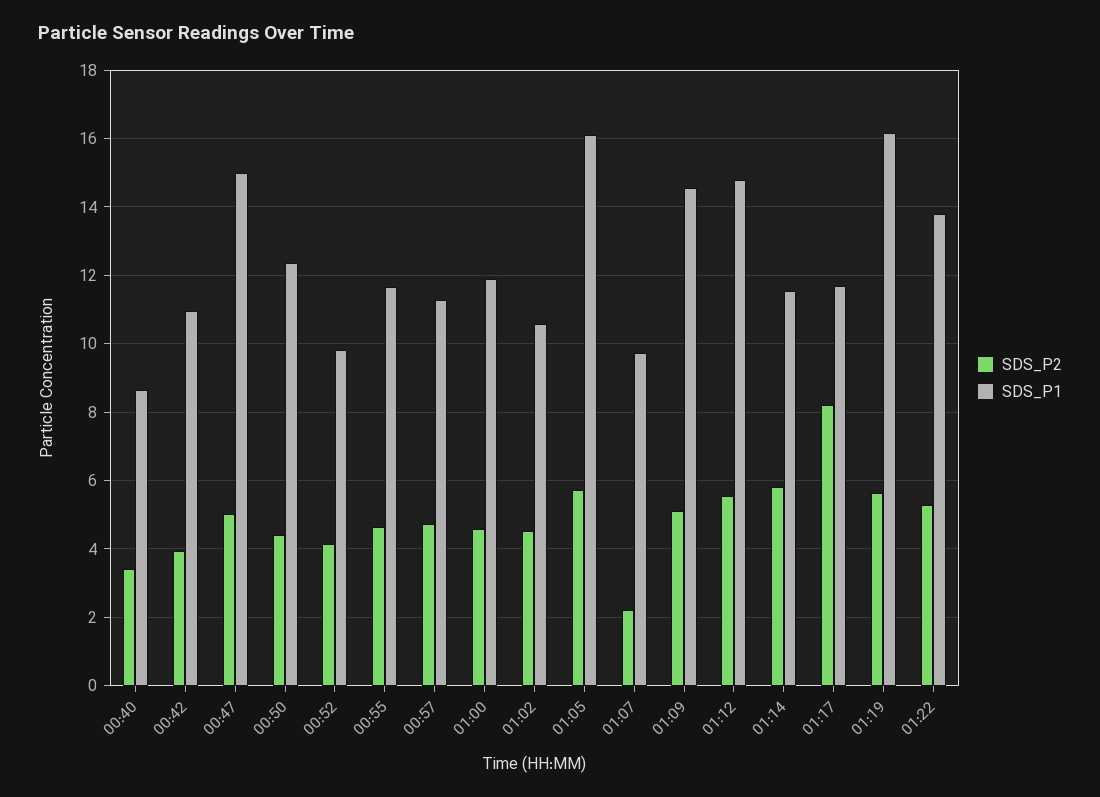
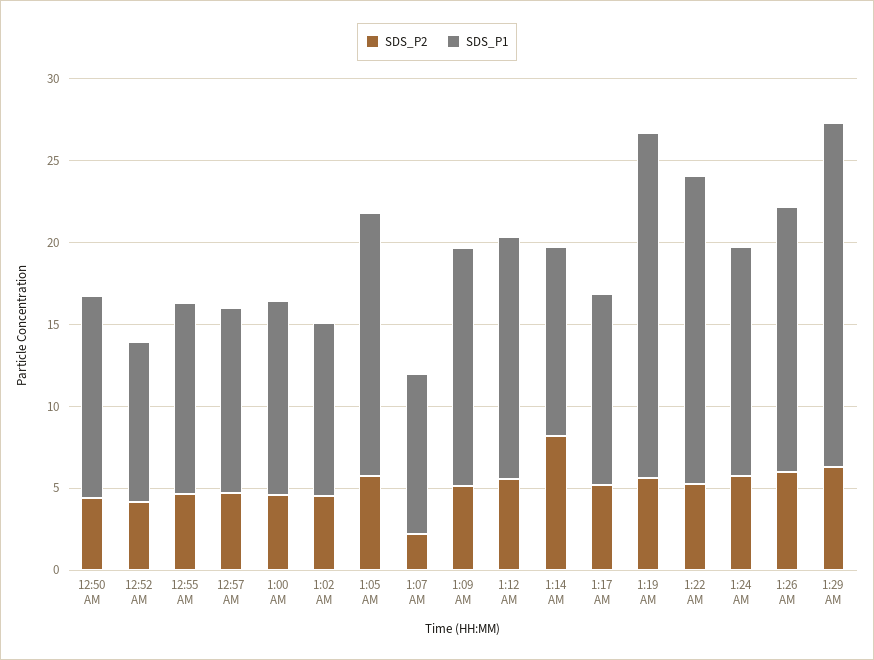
SDS_P2, 00:40: 3.4 -> none
SDS_P1, 00:40: 8.6 -> none
SDS_P2, 00:42: 4 -> none
SDS_P1, 00:42: 11 -> none
SDS_P2, 00:47: 5 -> none
SDS_P1, 00:47: 15 -> none
SDS_P2, 01:14: 5.8 -> 8
SDS_P2, 01:17: 8.2 -> 5
SDS_P1, 01:19: 16.2 -> 21
SDS_P1, 01:22: 13.8 -> 19
SDS_P2, 1:24 AM: none -> 6
SDS_P1, 1:24 AM: none -> 14
SDS_P2, 1:26 AM: none -> 6
SDS_P1, 1:26 AM: none -> 16
SDS_P2, 1:29 AM: none -> 6
SDS_P1, 1:29 AM: none -> 21

